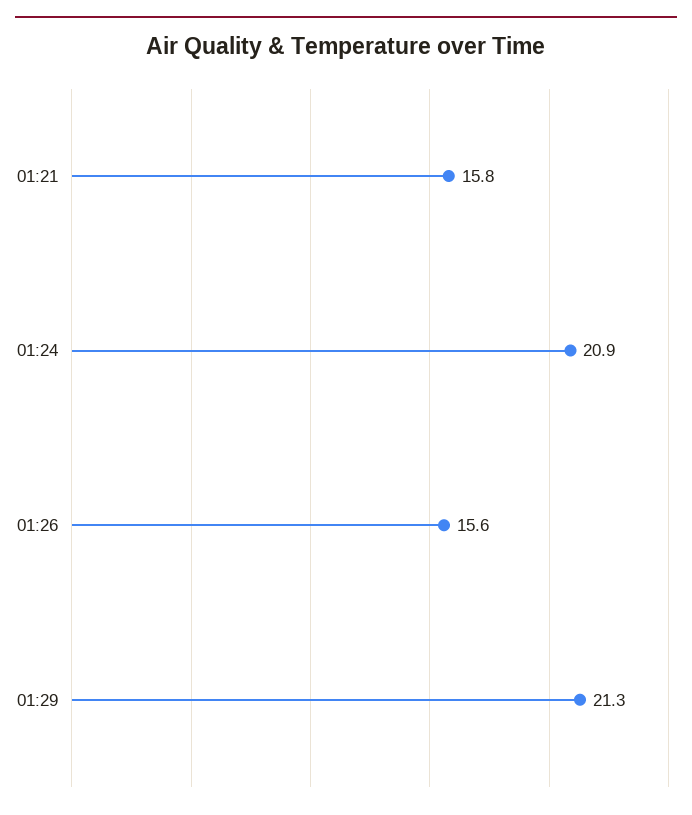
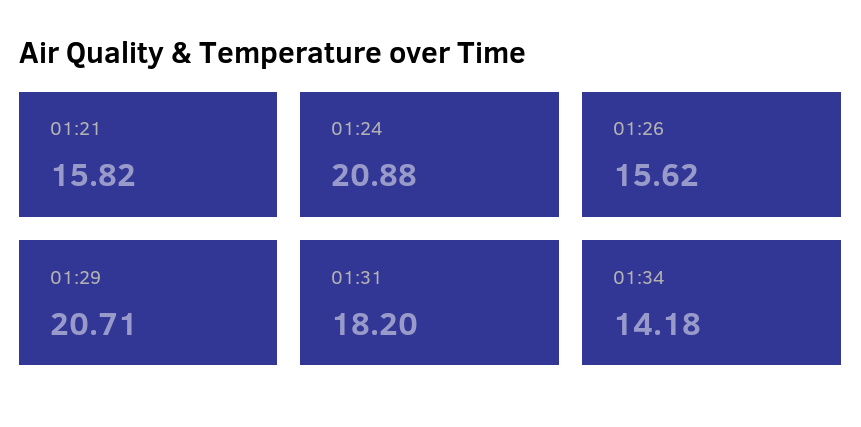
01:29: 21.3 -> 20.71
01:31: none -> 18.2
01:34: none -> 14.18

